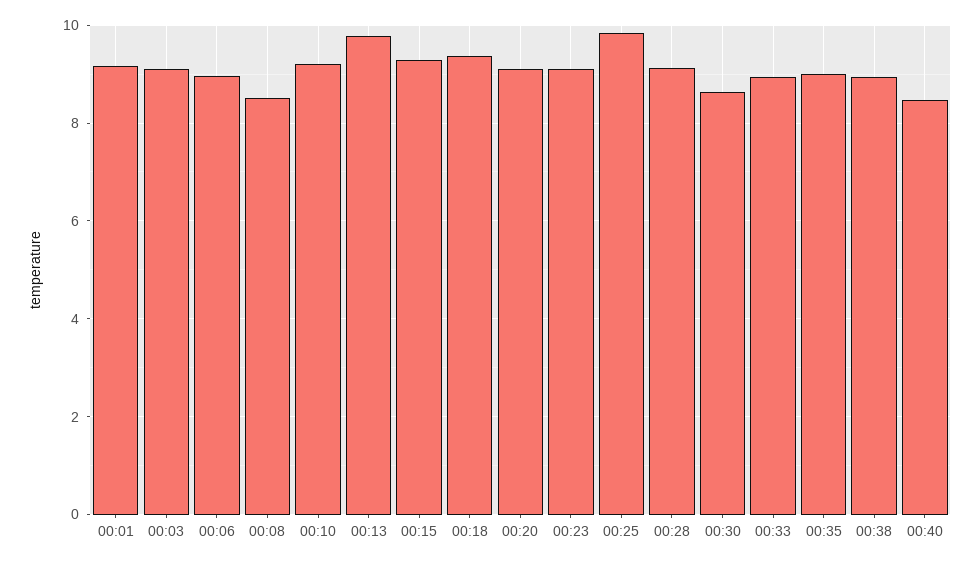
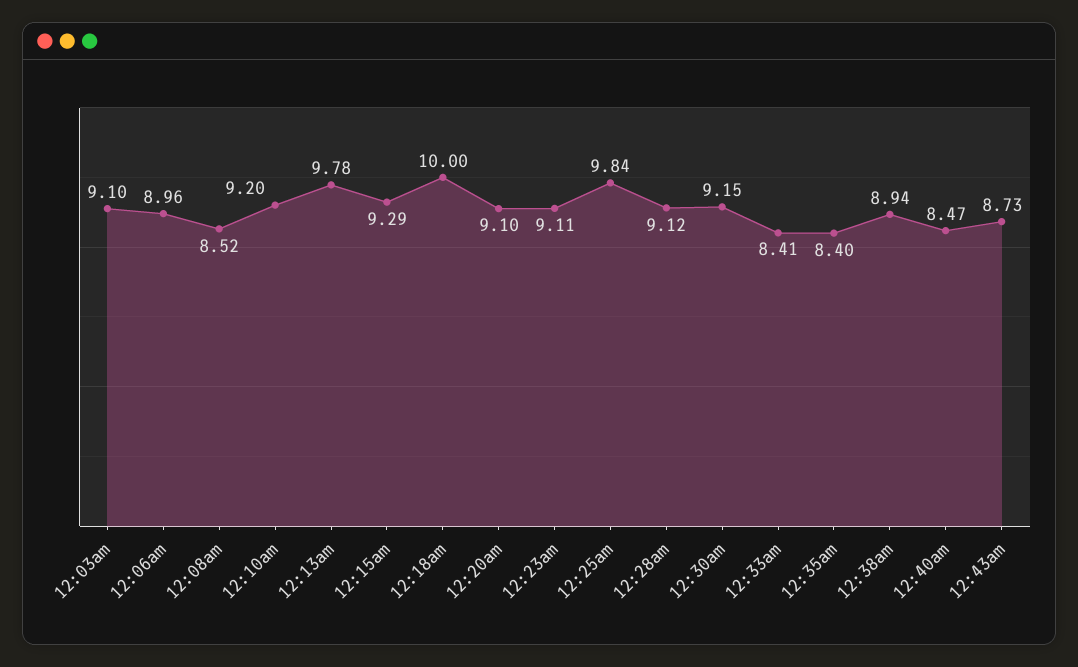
00:01: 9.2 -> none
00:18: 9.4 -> 10
00:30: 8.6 -> 9.15
00:33: 9 -> 8.41
00:35: 9 -> 8.4
12:43am: none -> 8.73

